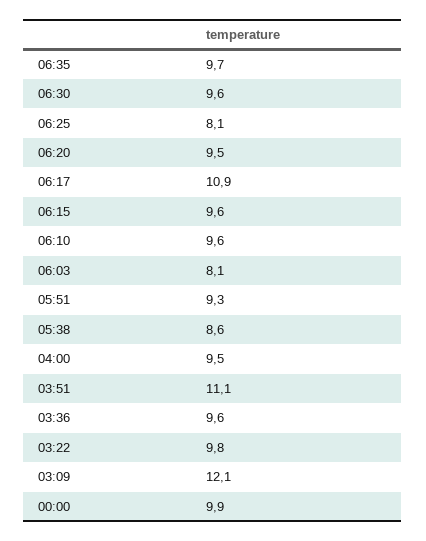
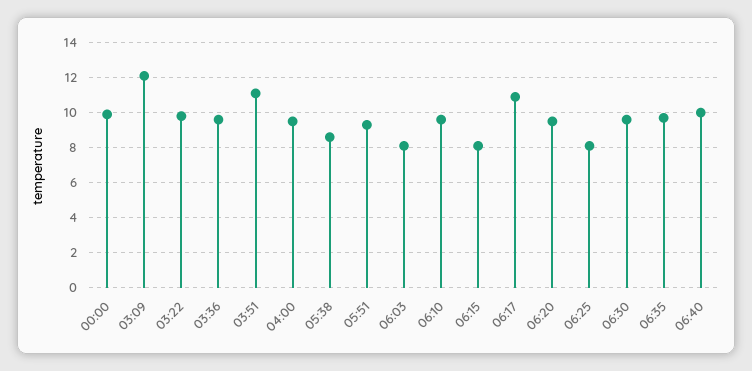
06:15: 9.6 -> 8
06:40: none -> 10

